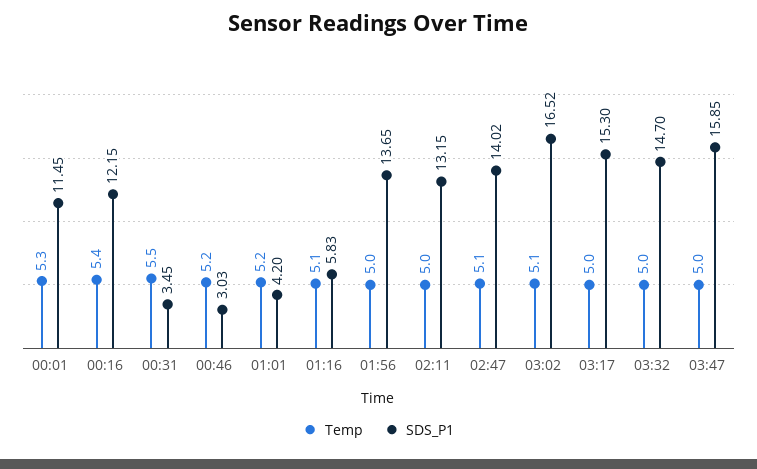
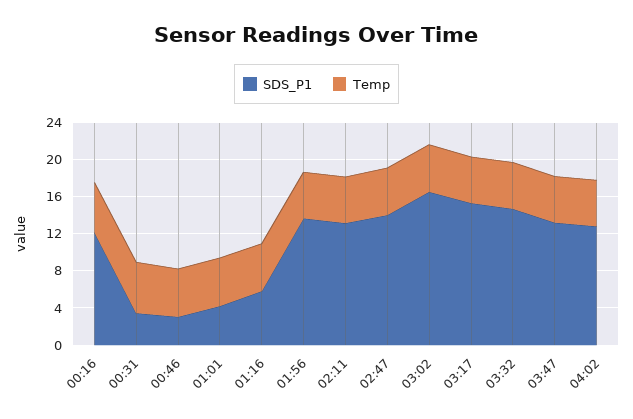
Temp, 00:01: 5.3 -> none
SDS_P1, 00:01: 11.45 -> none
SDS_P1, 03:47: 15.85 -> 13
SDS_P1, 04:02: none -> 13
Temp, 04:02: none -> 5

